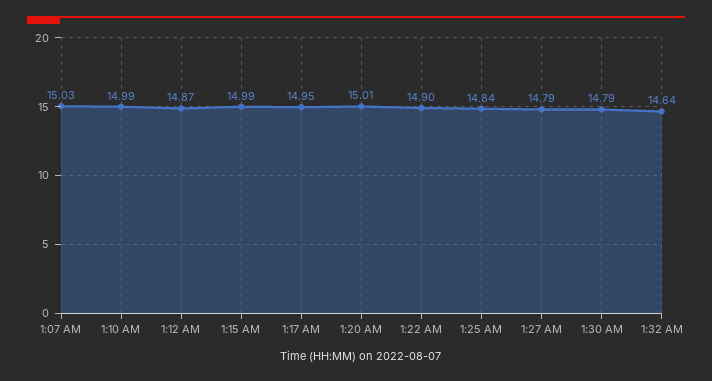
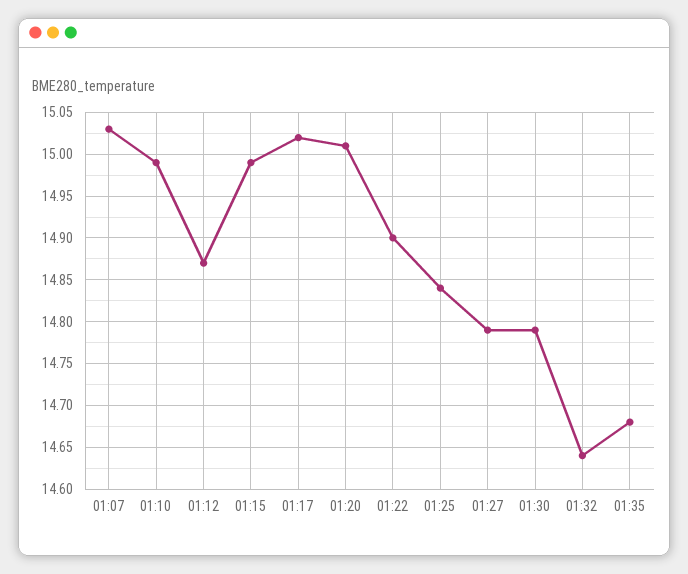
1:17 AM: 14.95 -> 15.02
01:35: none -> 14.68

